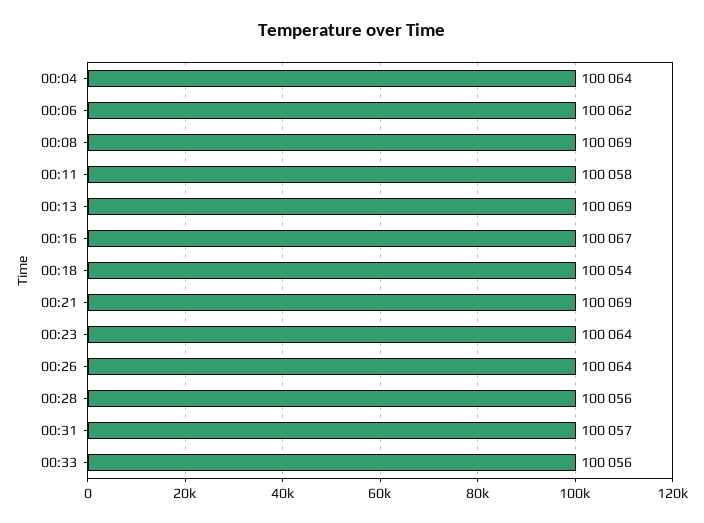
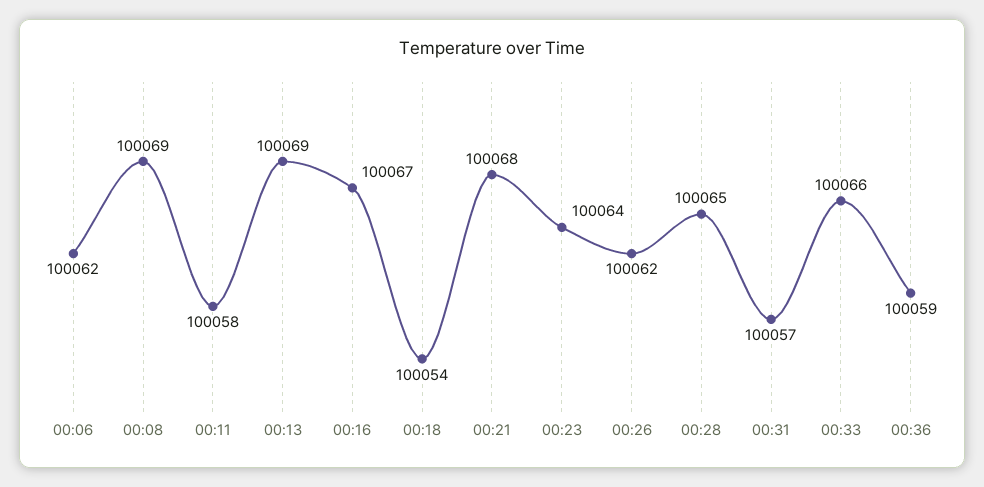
00:04: 100064 -> none
00:21: 100069 -> 100068
00:26: 100064 -> 100062
00:28: 100056 -> 100065
00:33: 100056 -> 100066
00:36: none -> 100059

